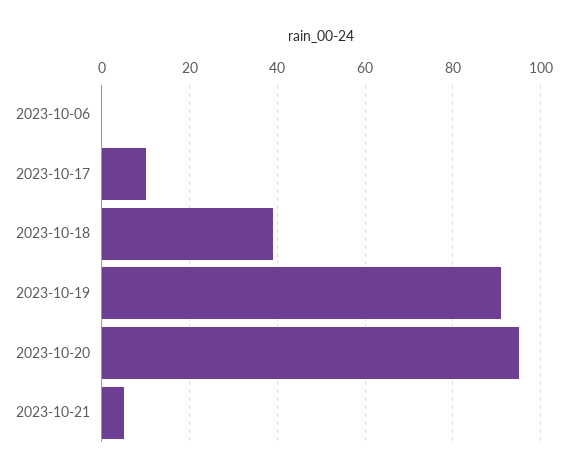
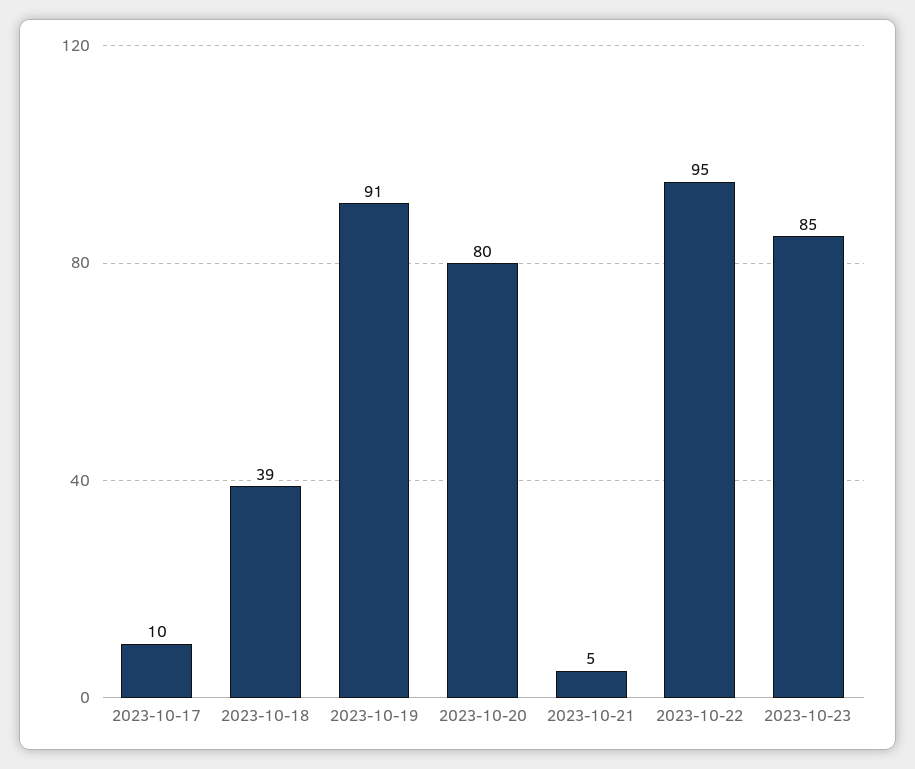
2023-10-06: 0 -> none
2023-10-20: 95 -> 80
2023-10-22: none -> 95
2023-10-23: none -> 85

